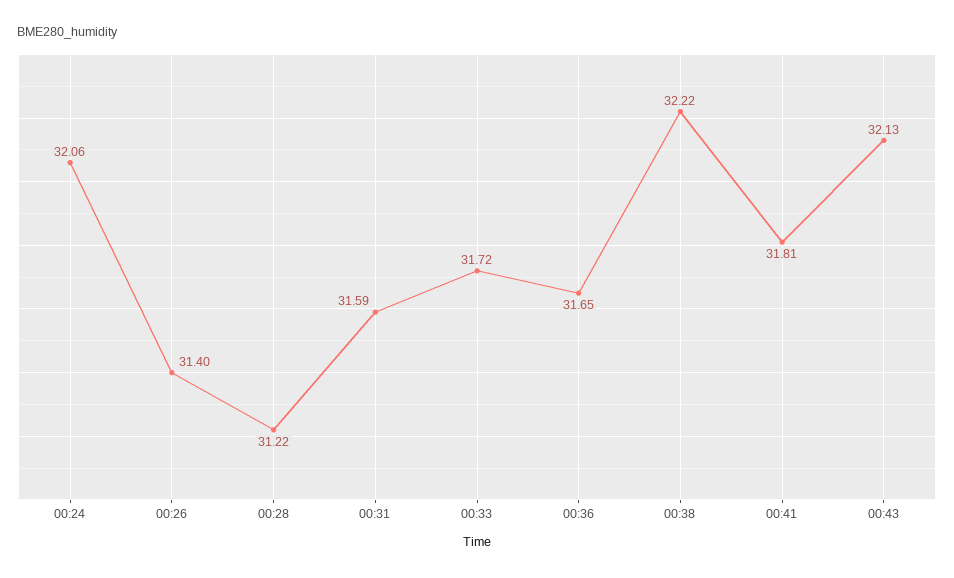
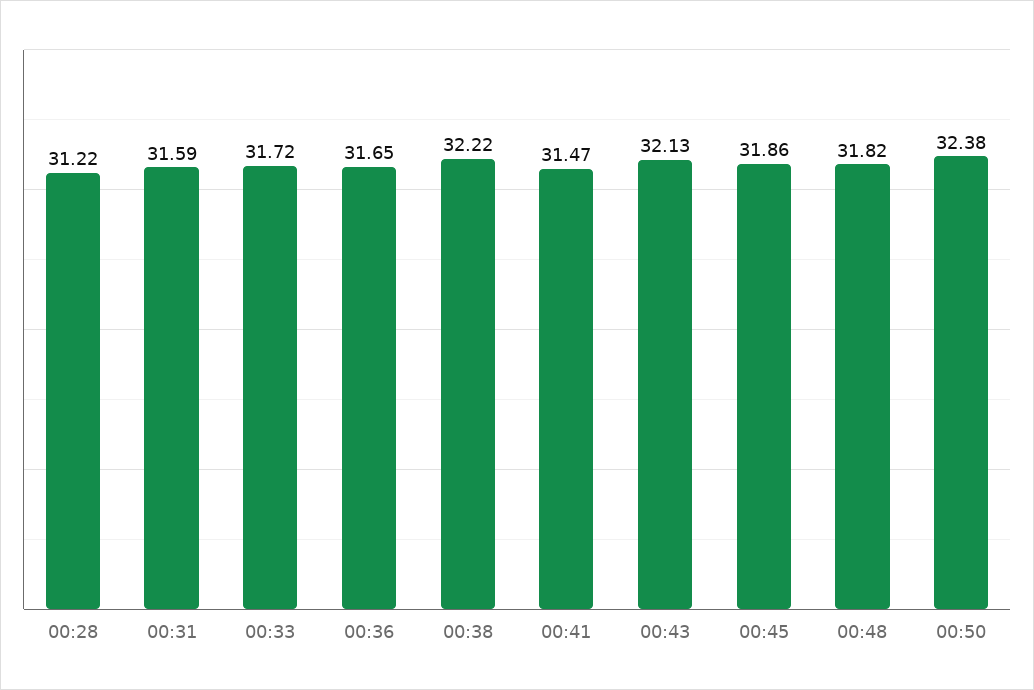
00:24: 32.06 -> none
00:26: 31.4 -> none
00:41: 31.81 -> 31.47
00:45: none -> 31.86
00:48: none -> 31.82
00:50: none -> 32.38

